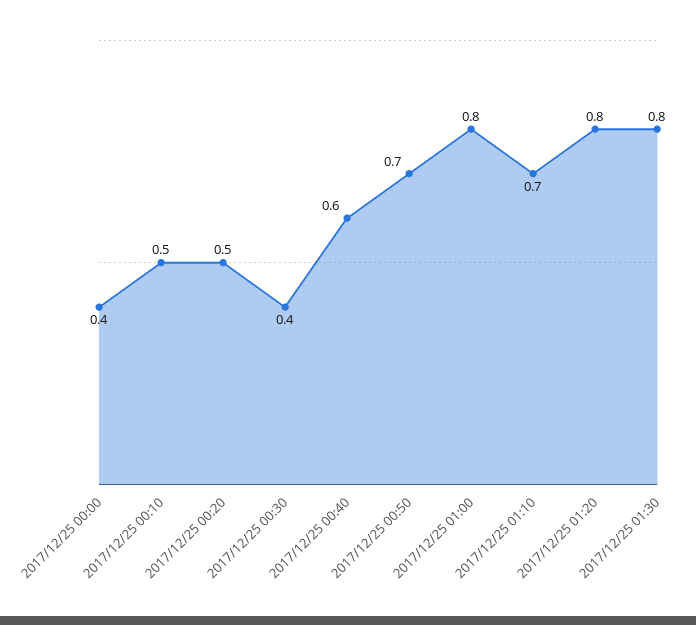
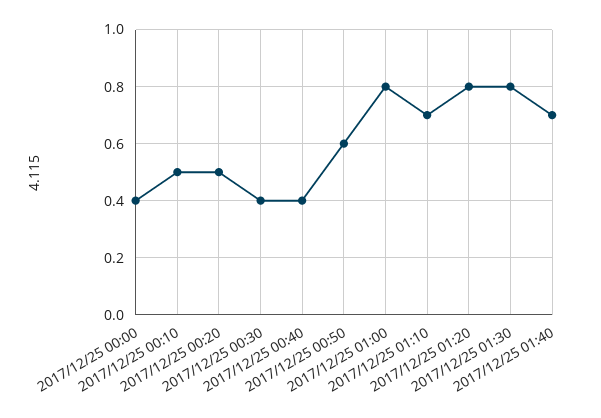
2017/12/25 00:40: 0.6 -> 0.4
2017/12/25 00:50: 0.7 -> 0.6
2017/12/25 01:40: none -> 0.7

